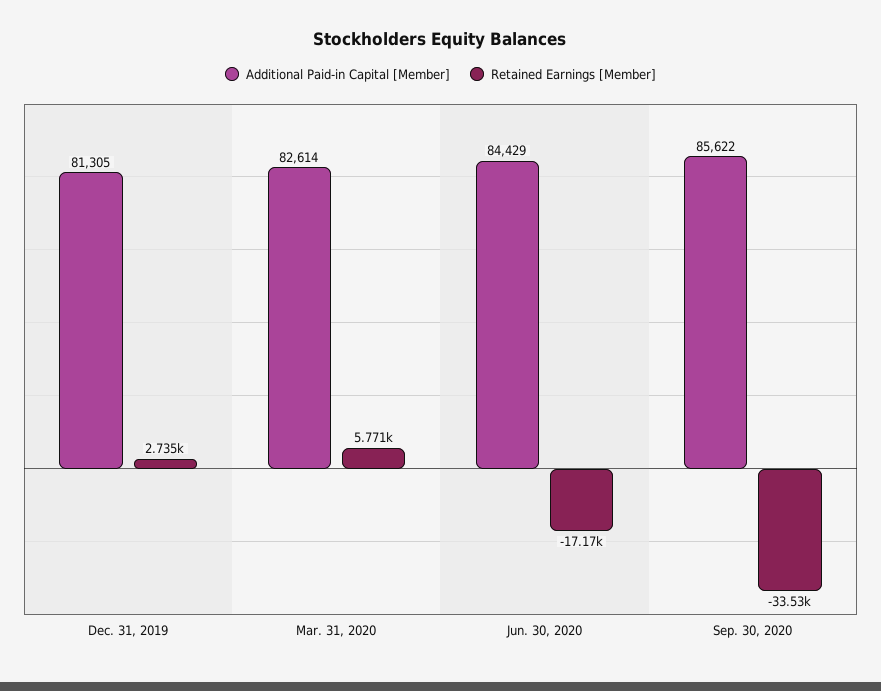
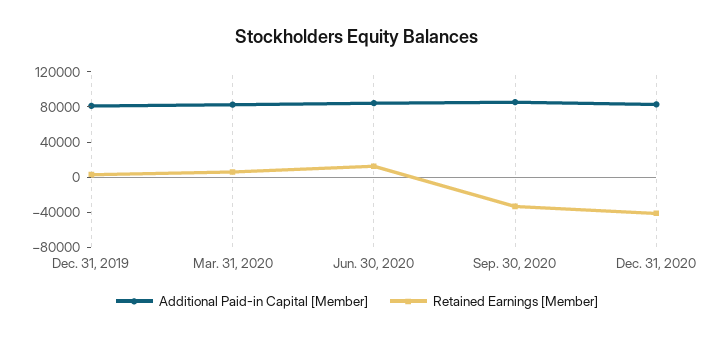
Retained Earnings [Member], Jun. 30, 2020: -17170 -> 10000
Additional Paid-in Capital [Member], Dec. 31, 2020: none -> 80000
Retained Earnings [Member], Dec. 31, 2020: none -> -40000

